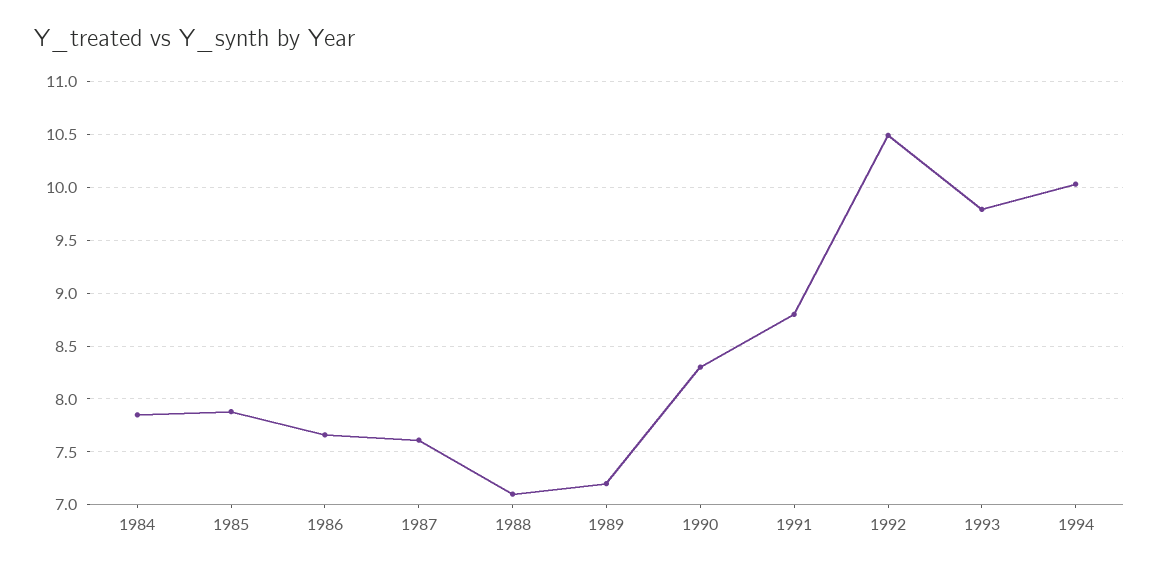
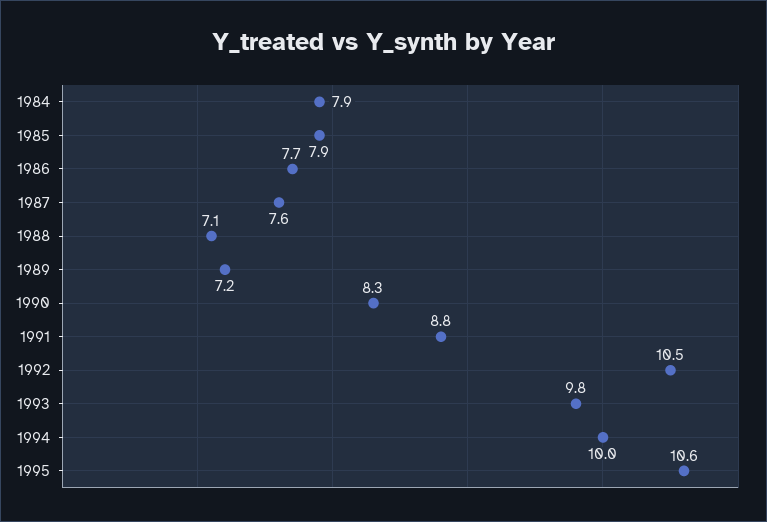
1995: none -> 10.6

